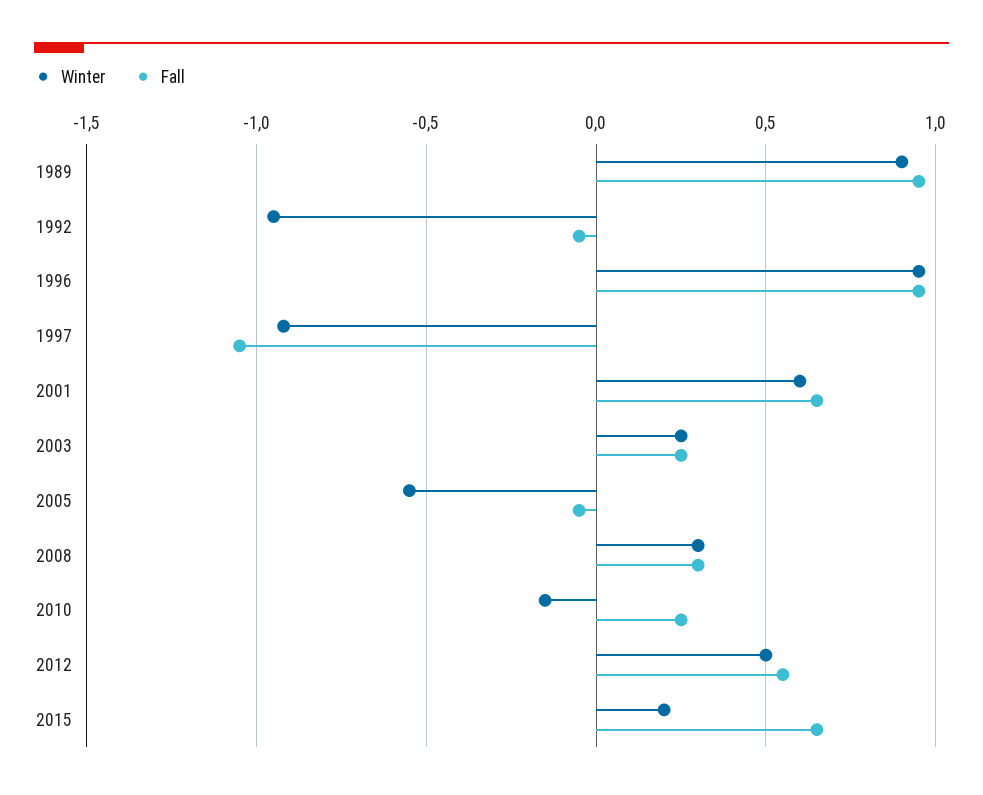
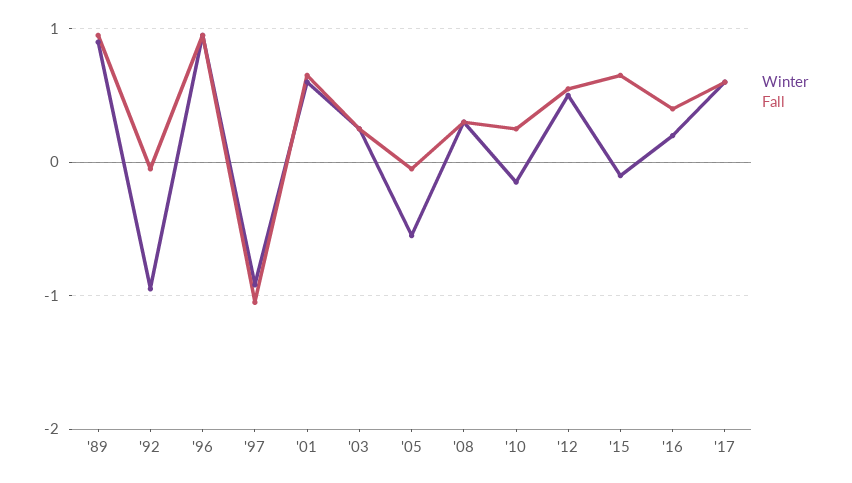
Winter, 2015: 0.2 -> -0.1
Winter, '16: none -> 0.2
Fall, '16: none -> 0.4
Winter, '17: none -> 0.6
Fall, '17: none -> 0.6

